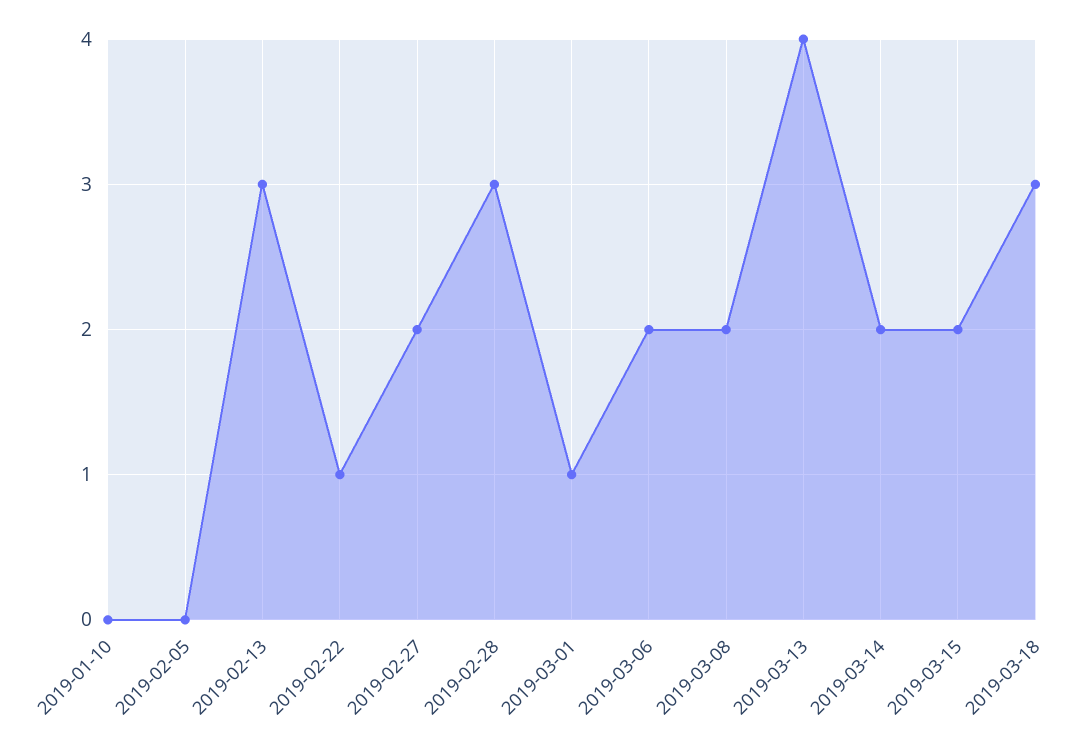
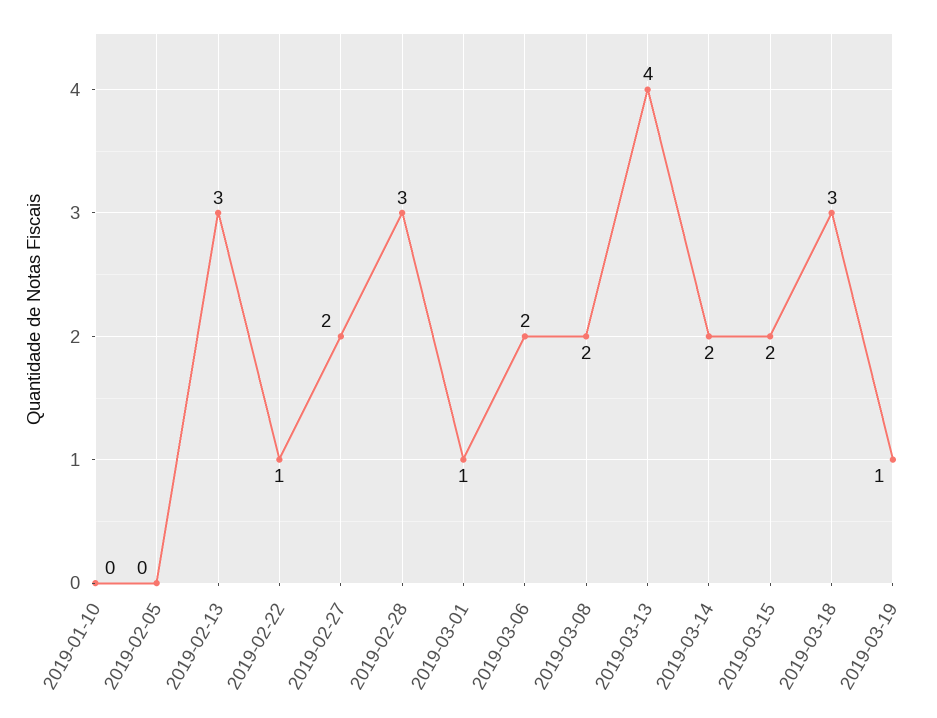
2019-03-19: none -> 1

